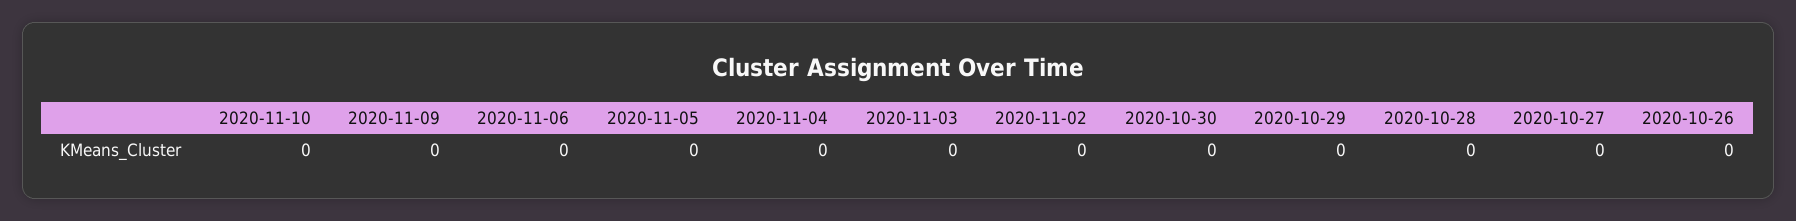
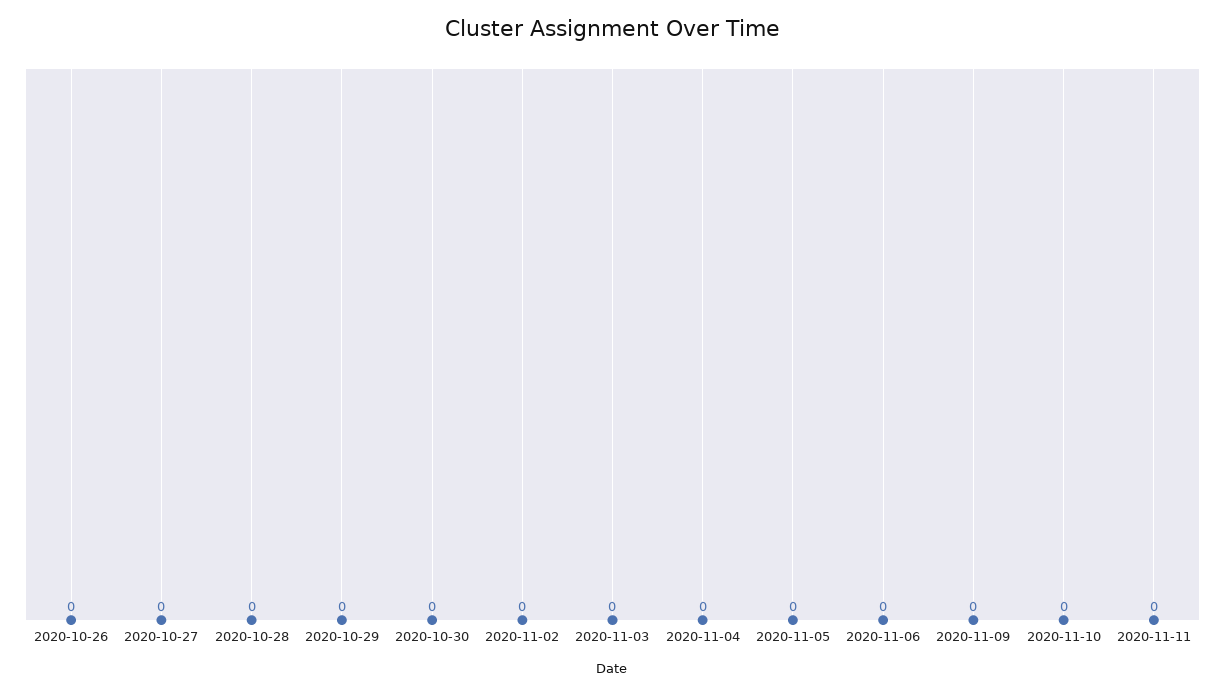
2020-11-11: none -> 0

